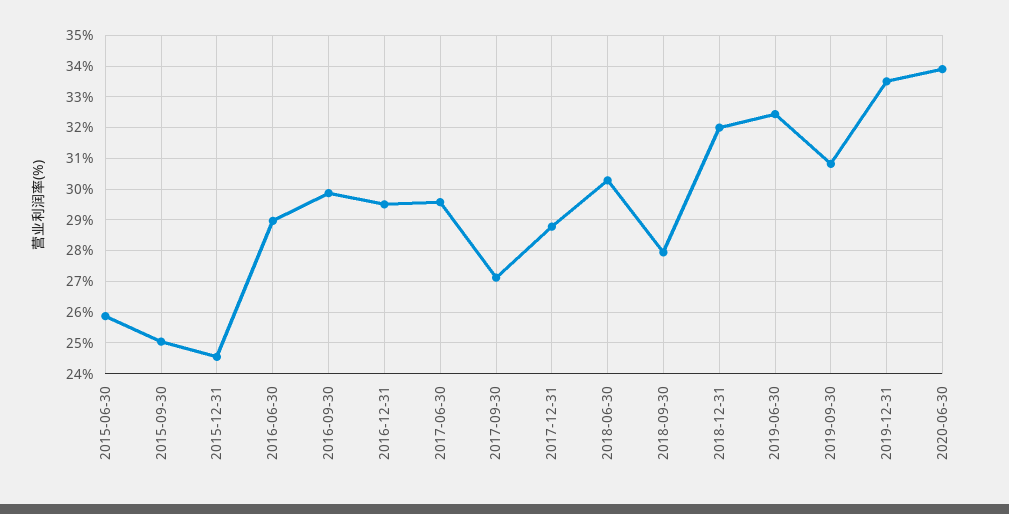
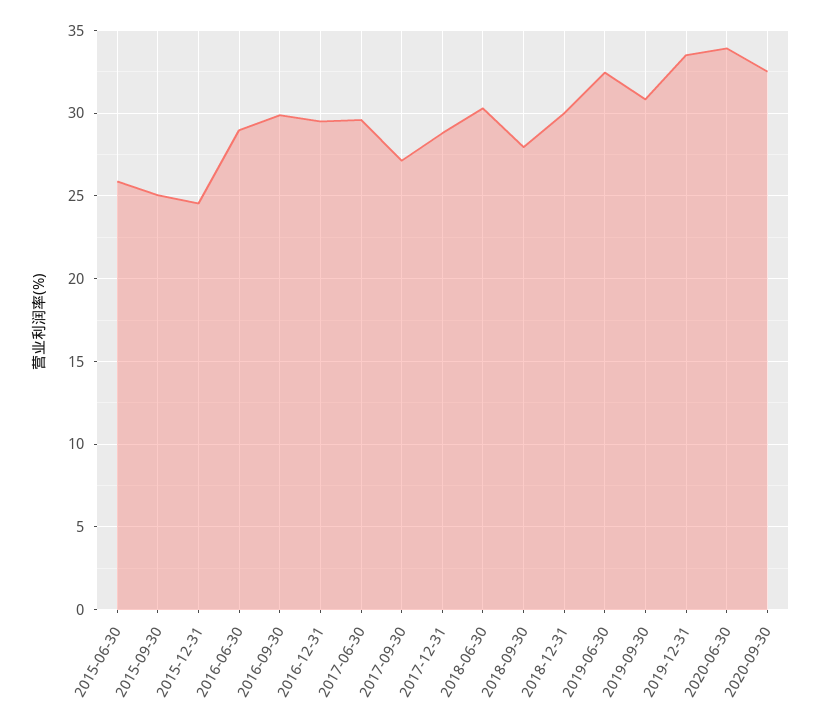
2018-12-31: 32 -> 30
2020-09-30: none -> 32.5

